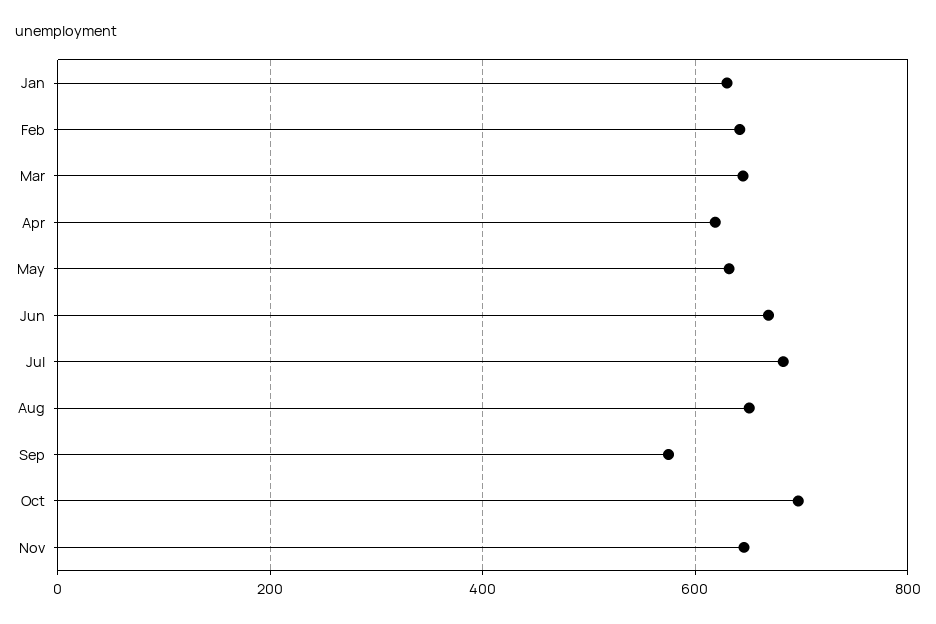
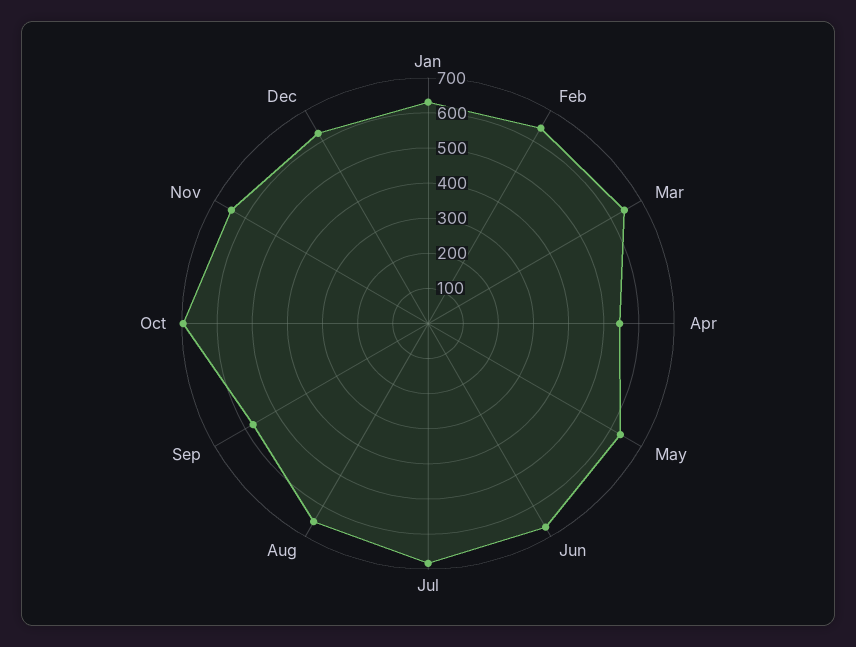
Apr: 620 -> 550
Dec: none -> 625

